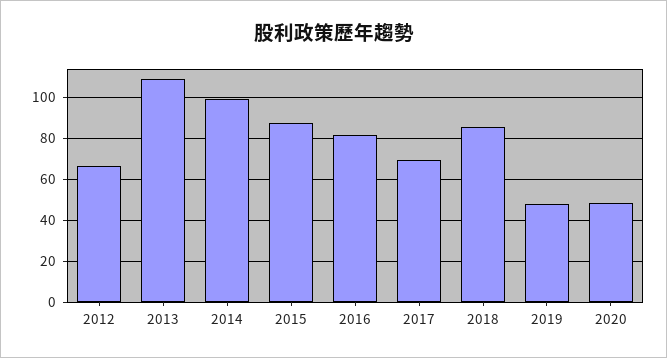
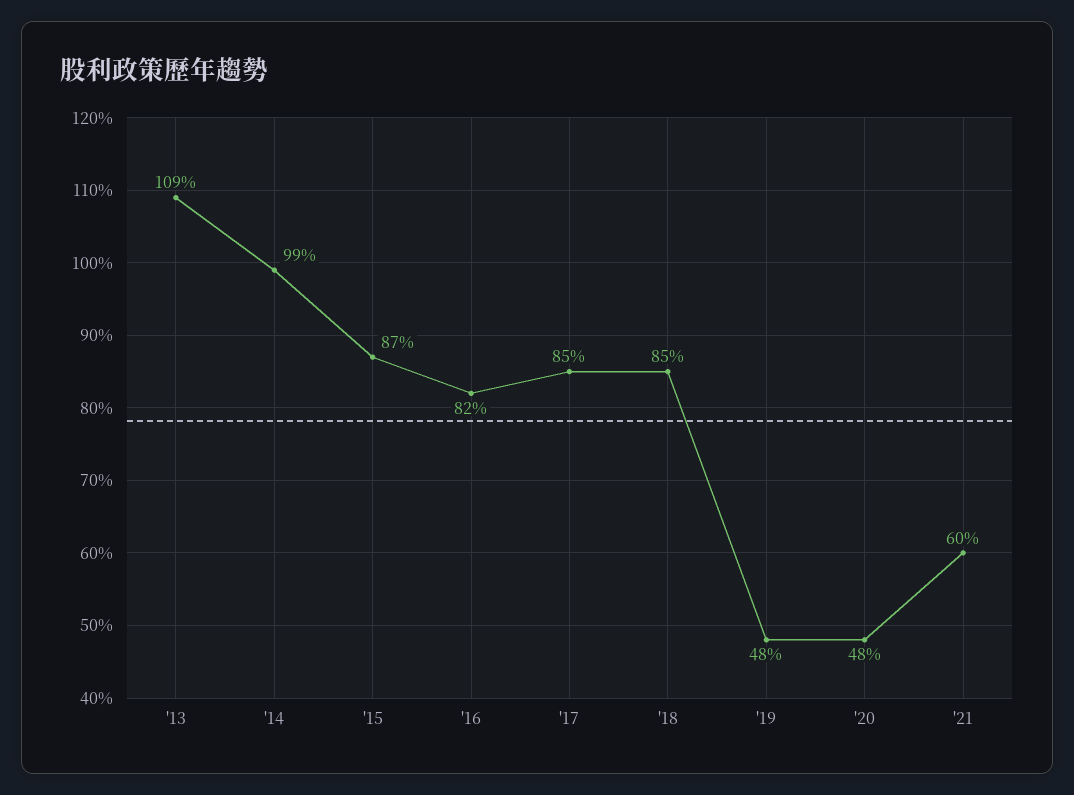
2012: 65 -> none
2017: 70 -> 85
'21: none -> 60

